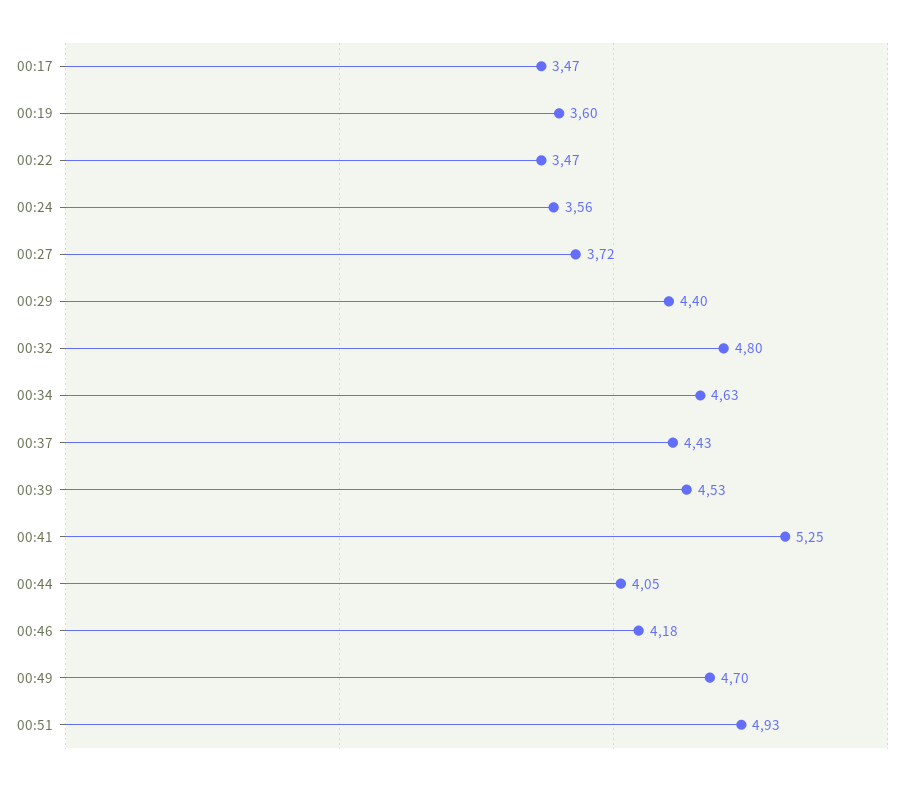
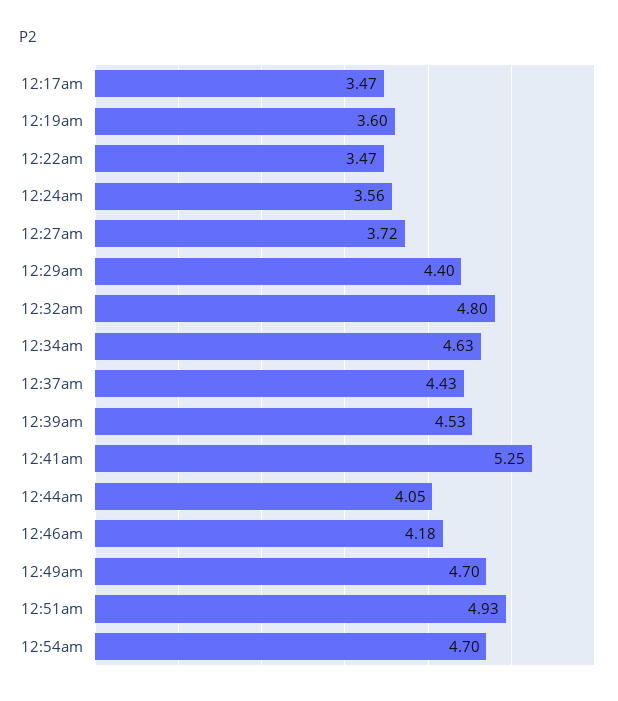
12:54am: none -> 4.7

